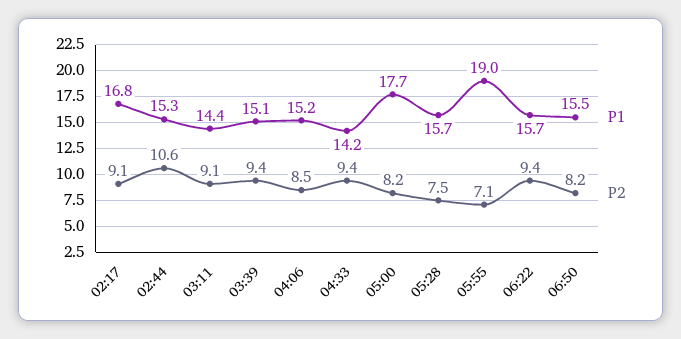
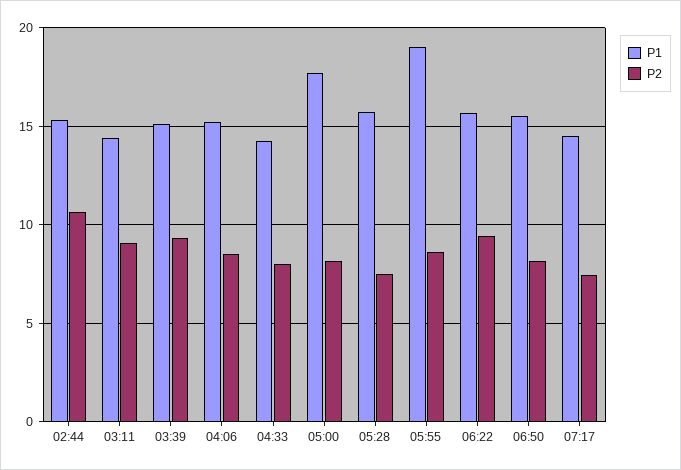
P1, 02:17: 16.8 -> none
P2, 02:17: 9.1 -> none
P2, 04:33: 9.4 -> 8
P2, 05:55: 7.1 -> 8.5
P1, 07:17: none -> 14.5
P2, 07:17: none -> 7.5

